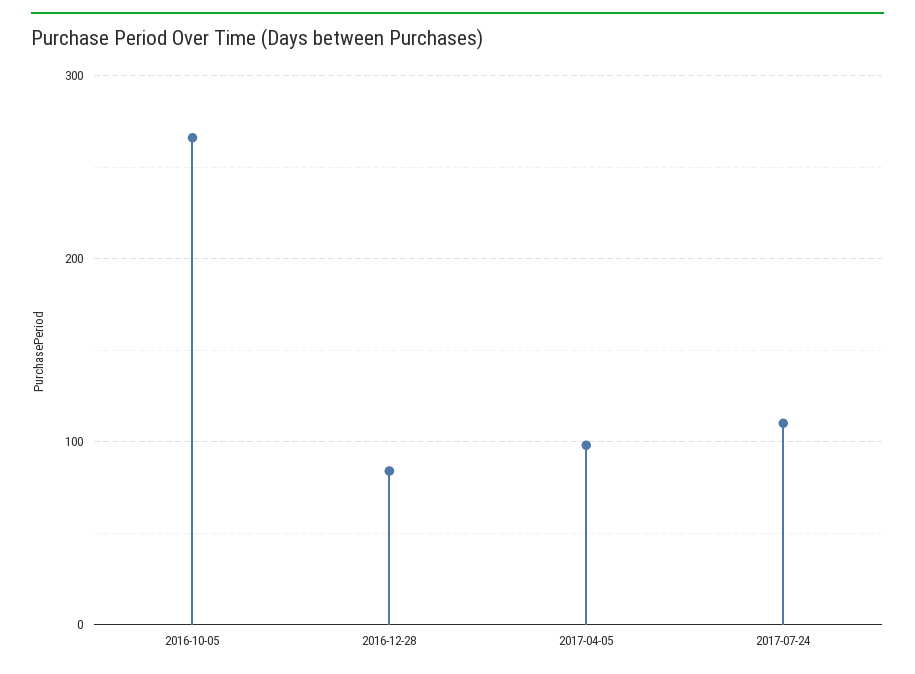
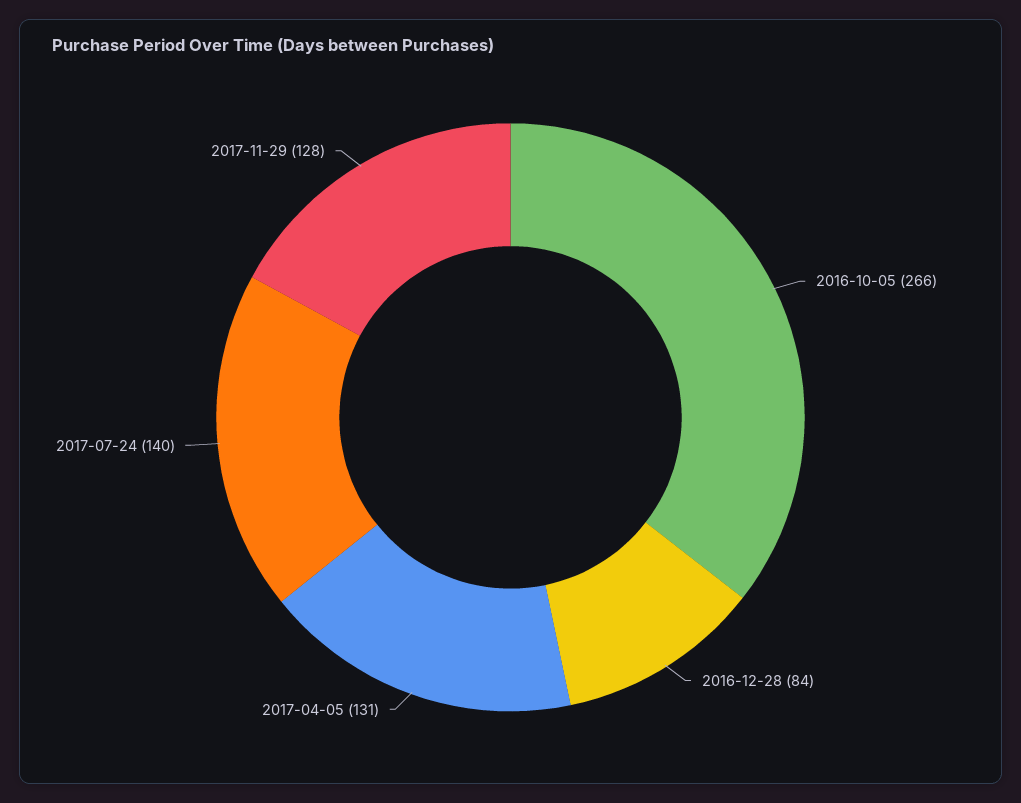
2017-04-05: 100 -> 131
2017-07-24: 110 -> 140
2017-11-29: none -> 128

